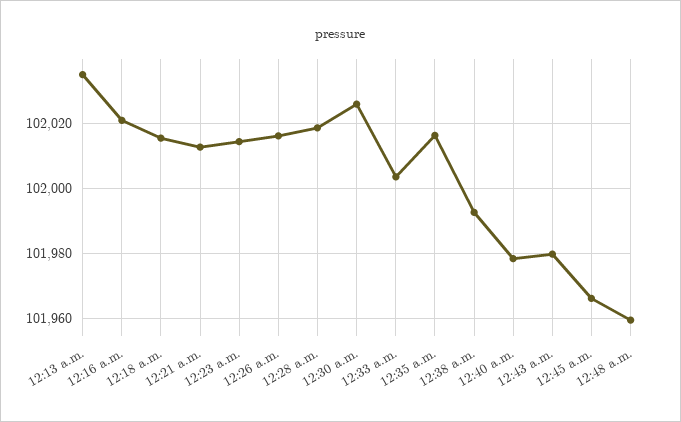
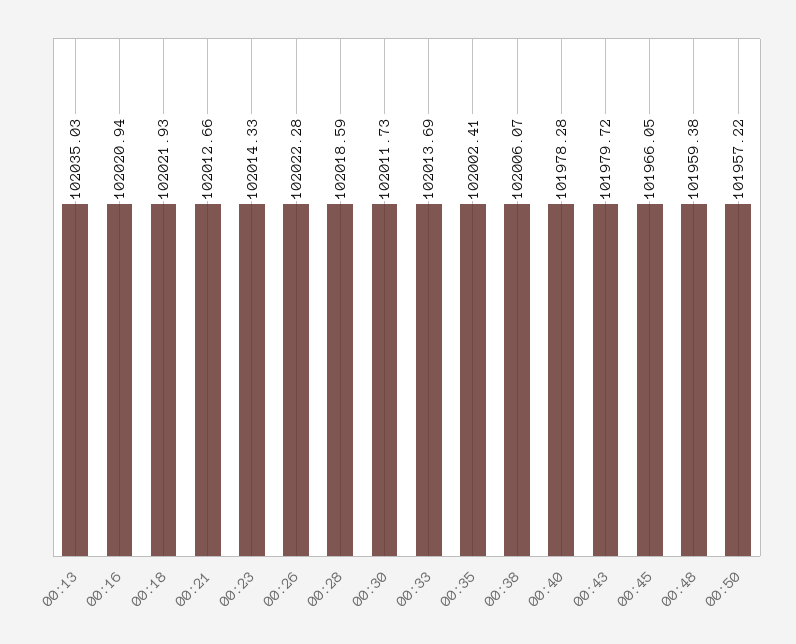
12:18 a.m.: 102016 -> 102021.93
12:26 a.m.: 102016 -> 102022.28
12:30 a.m.: 102026 -> 102011.73
12:33 a.m.: 102004 -> 102013.69
12:35 a.m.: 102016 -> 102002.41
12:38 a.m.: 101992 -> 102006.07
00:50: none -> 101957.22

